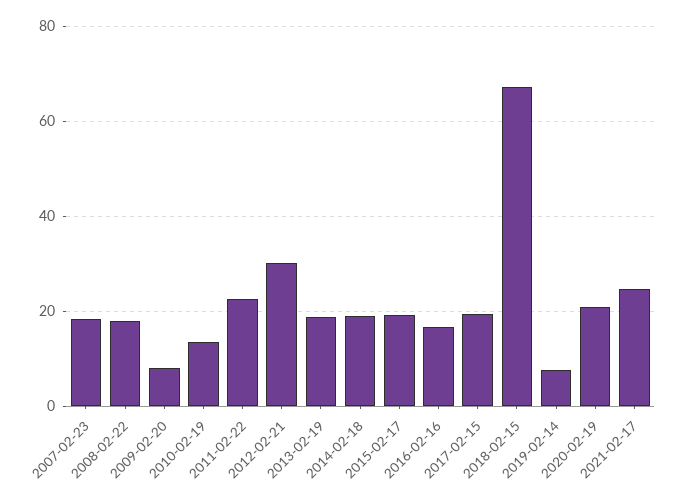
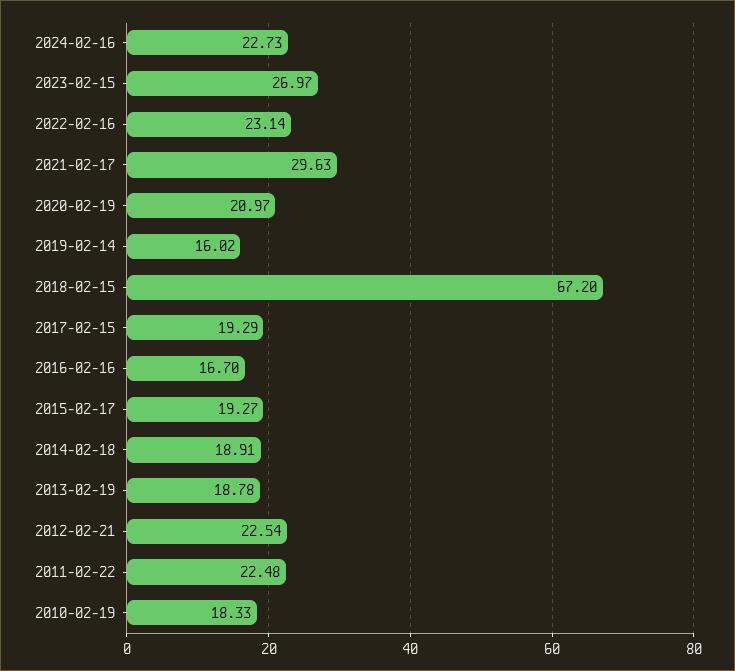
2007-02-23: 18 -> none
2008-02-22: 18 -> none
2009-02-20: 8 -> none
2010-02-19: 14 -> 18.33
2012-02-21: 30 -> 22.54
2019-02-14: 8 -> 16.02
2021-02-17: 24 -> 29.63
2024-02-16: none -> 22.73
2023-02-15: none -> 26.97
2022-02-16: none -> 23.14

